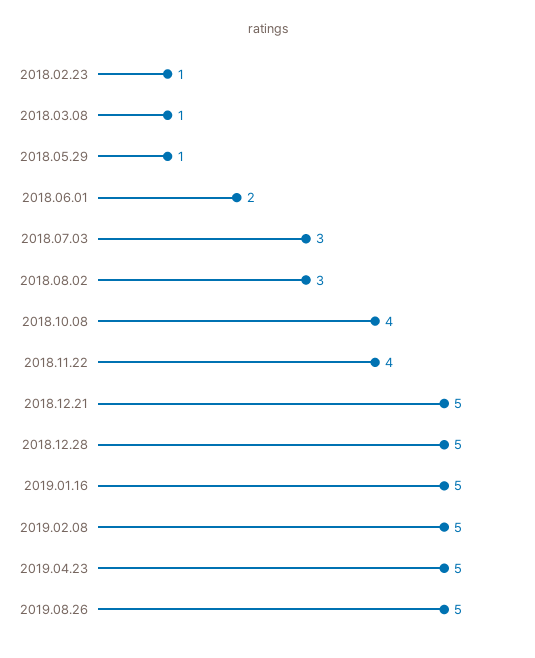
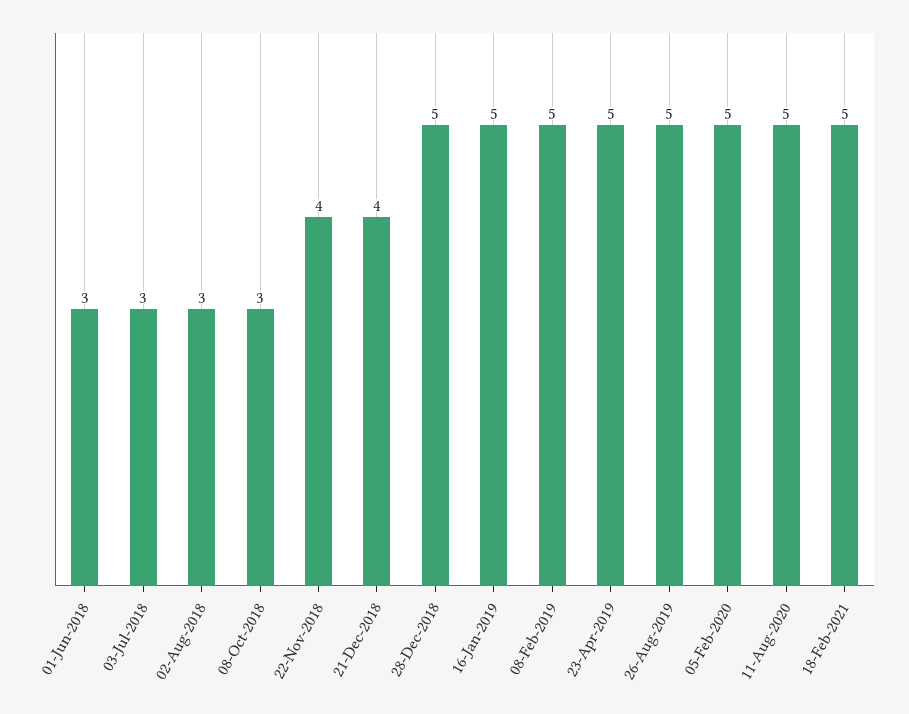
2018.02.23: 1 -> none
2018.03.08: 1 -> none
2018.05.29: 1 -> none
2018.06.01: 2 -> 3
2018.10.08: 4 -> 3
2018.12.21: 5 -> 4
05-Feb-2020: none -> 5
11-Aug-2020: none -> 5
18-Feb-2021: none -> 5

